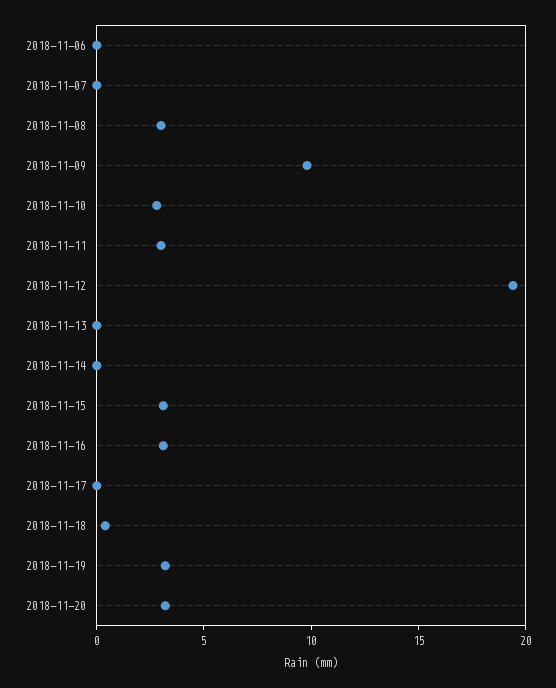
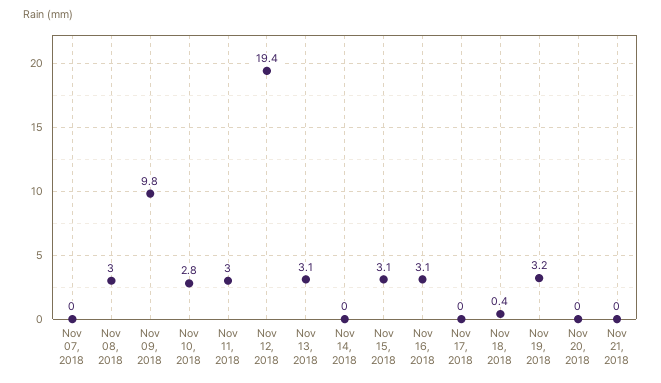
2018-11-06: 0 -> none
2018-11-13: 0 -> 3.1
2018-11-20: 3 -> 0
Nov 21, 2018: none -> 0

